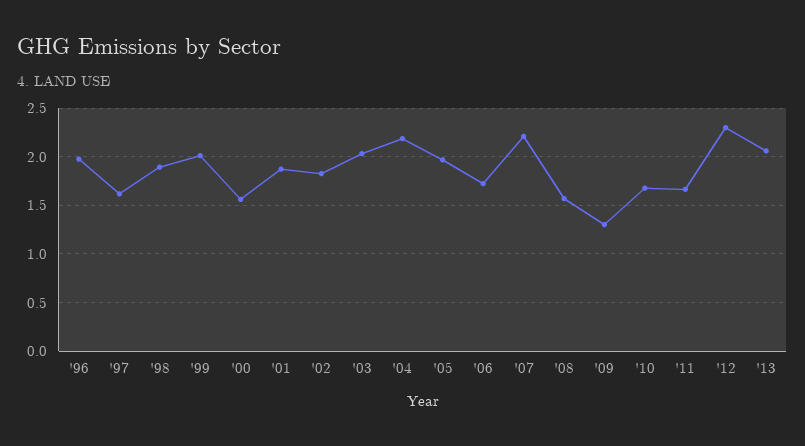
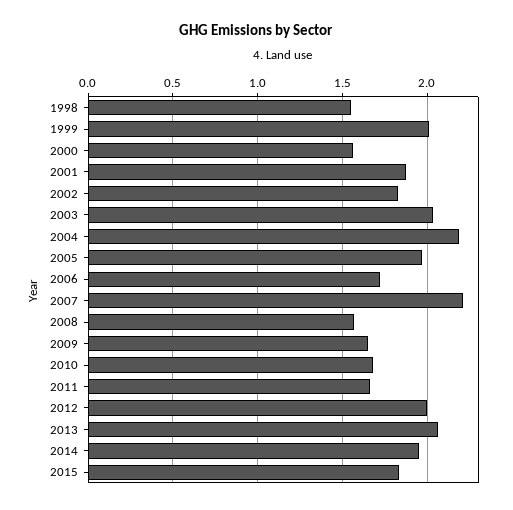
'96: 2 -> none
'97: 1.6 -> none
'98: 1.9 -> 1.55
'09: 1.3 -> 1.65
'12: 2.3 -> 2
2014: none -> 1.95
2015: none -> 1.85

